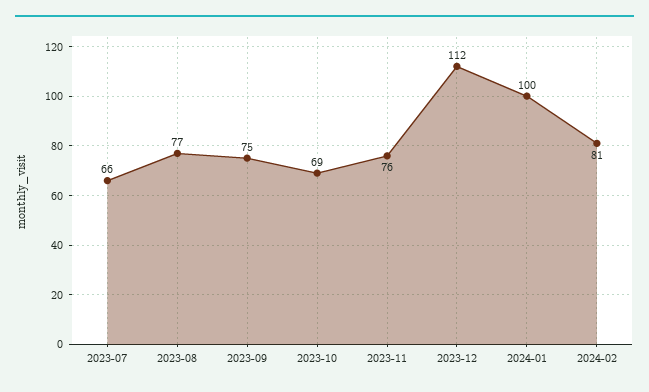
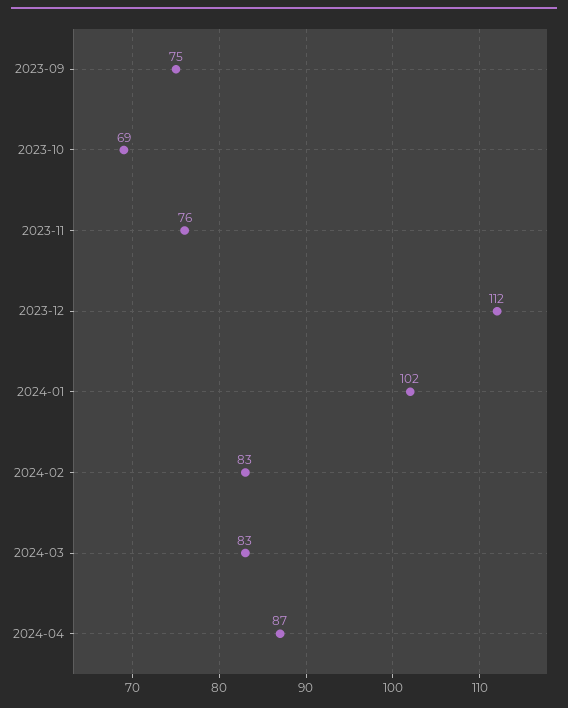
2023-07: 66 -> none
2023-08: 77 -> none
2024-01: 100 -> 102
2024-02: 81 -> 83
2024-03: none -> 83
2024-04: none -> 87

